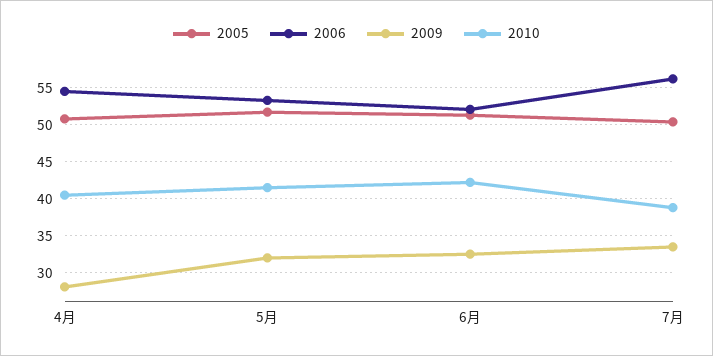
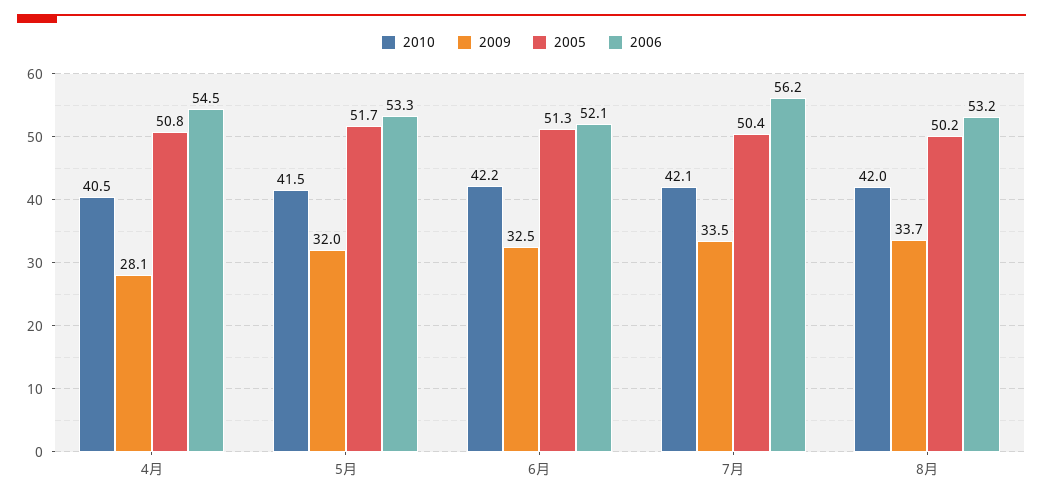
2010, 7月: 39 -> 42.1
2010, 8月: none -> 42
2009, 8月: none -> 33.7
2005, 8月: none -> 50.2
2006, 8月: none -> 53.2

